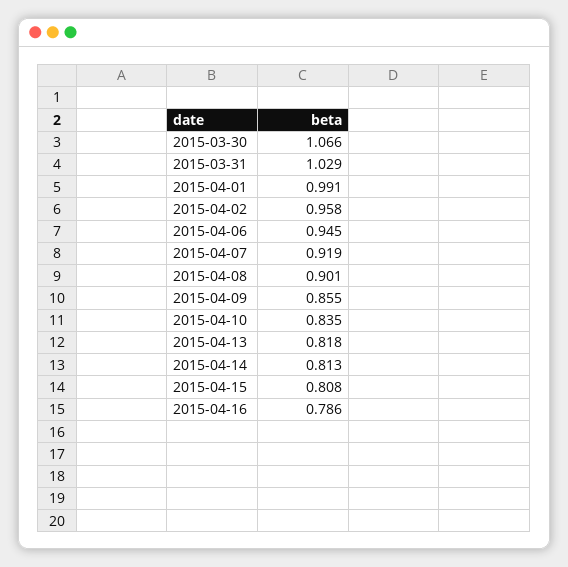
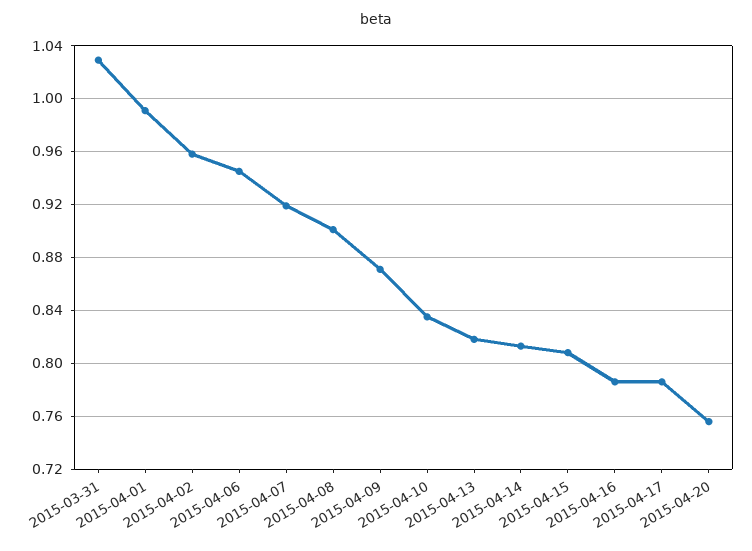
2015-03-30: 1.066 -> none
2015-04-09: 0.855 -> 0.87
2015-04-17: none -> 0.785
2015-04-20: none -> 0.755

